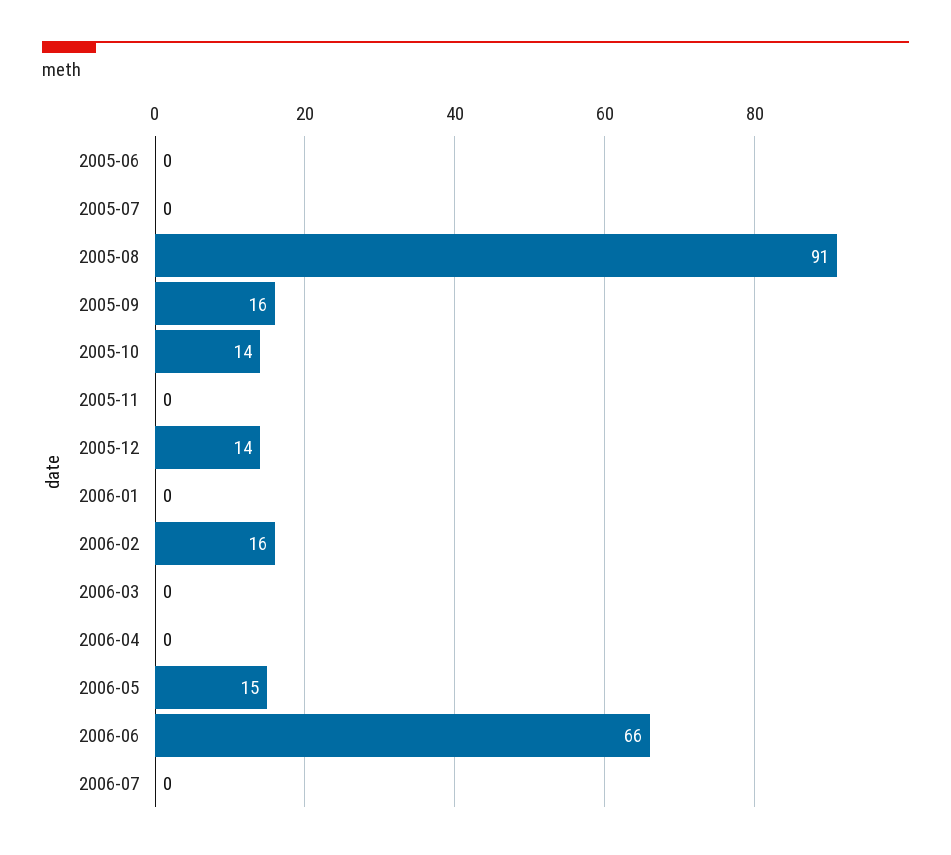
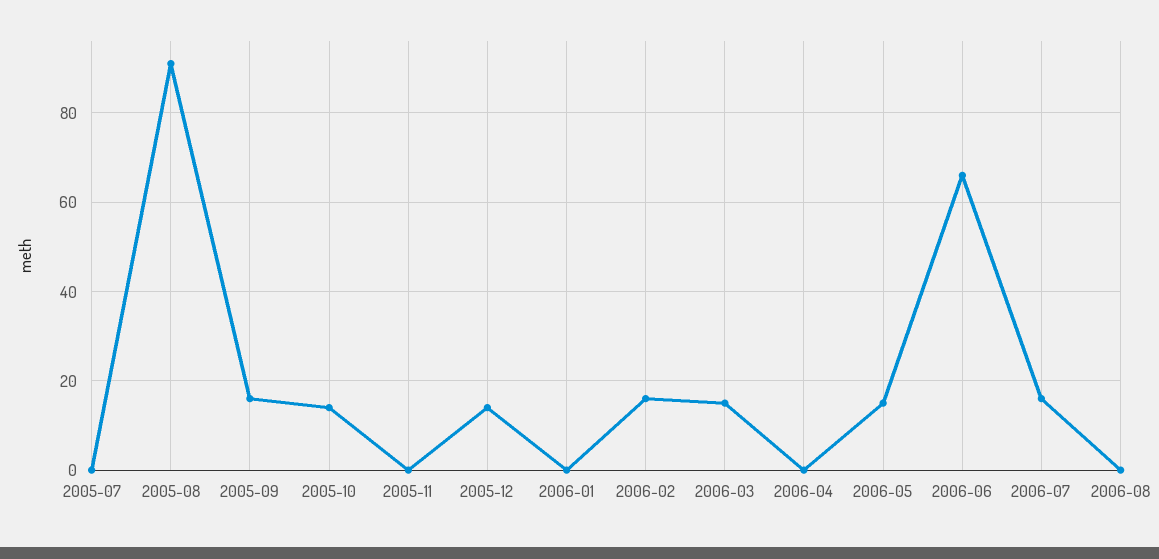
2005-06: 0 -> none
2006-03: 0 -> 15
2006-07: 0 -> 15
2006-08: none -> 0

